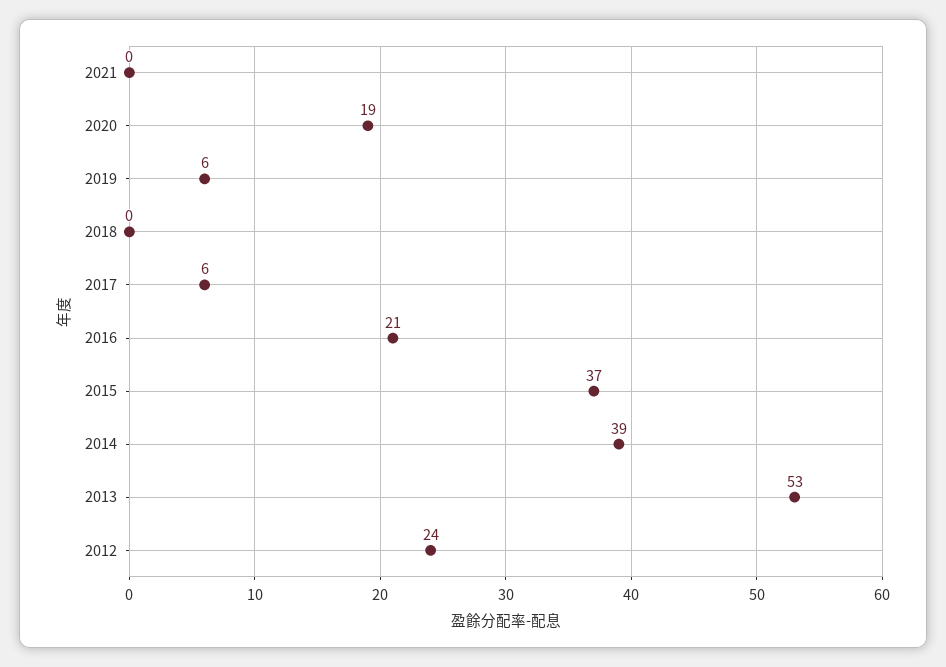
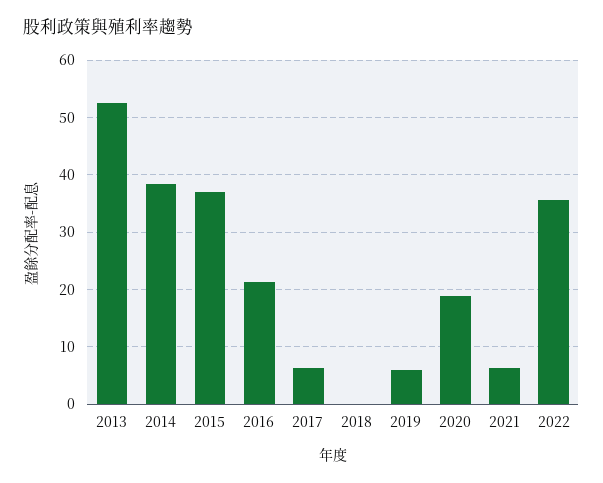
2021: 0 -> 6
2012: 24 -> none
2022: none -> 36

